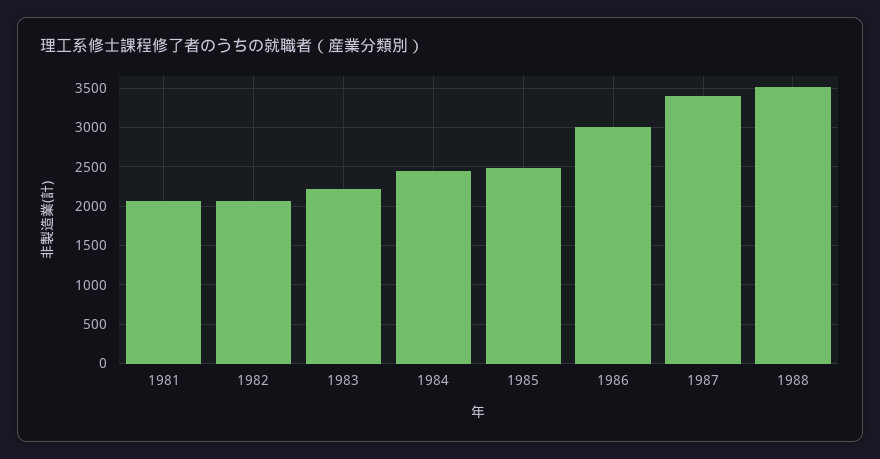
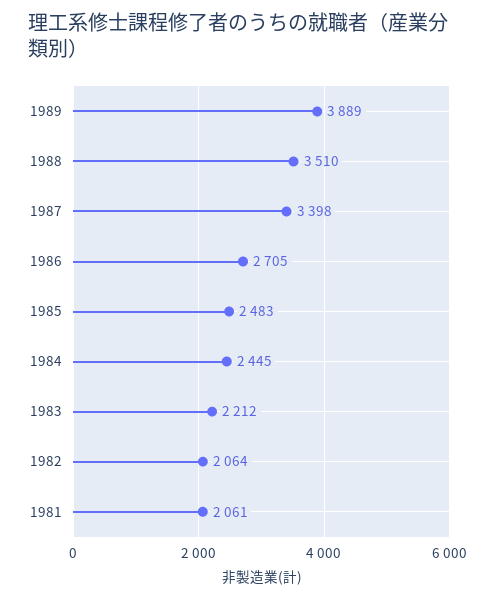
1986: 3000 -> 2705
1989: none -> 3889

